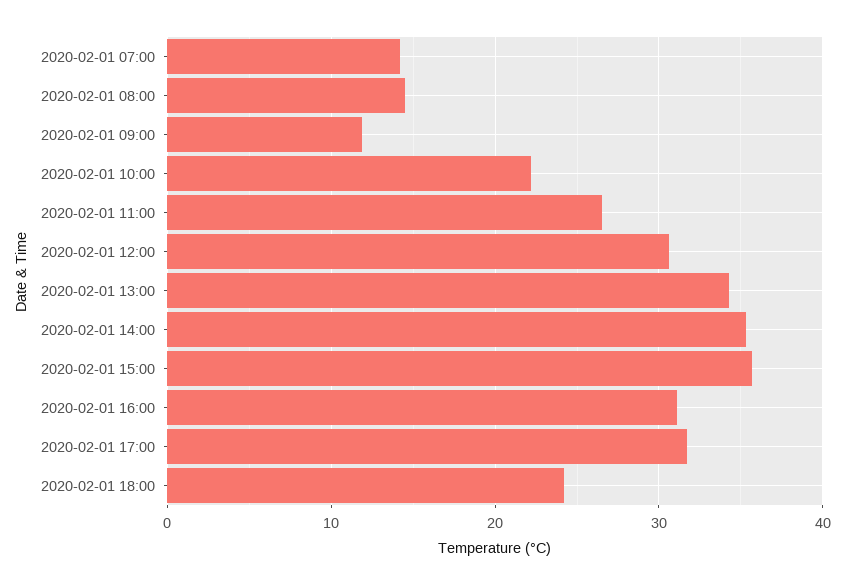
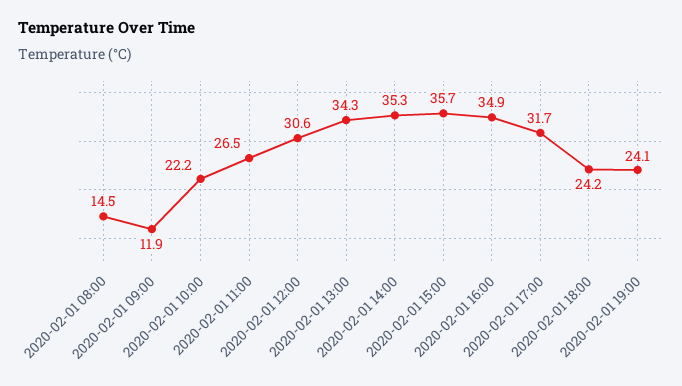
2020-02-01 07:00: 14 -> none
2020-02-01 16:00: 31 -> 34.9
2020-02-01 19:00: none -> 24.1

